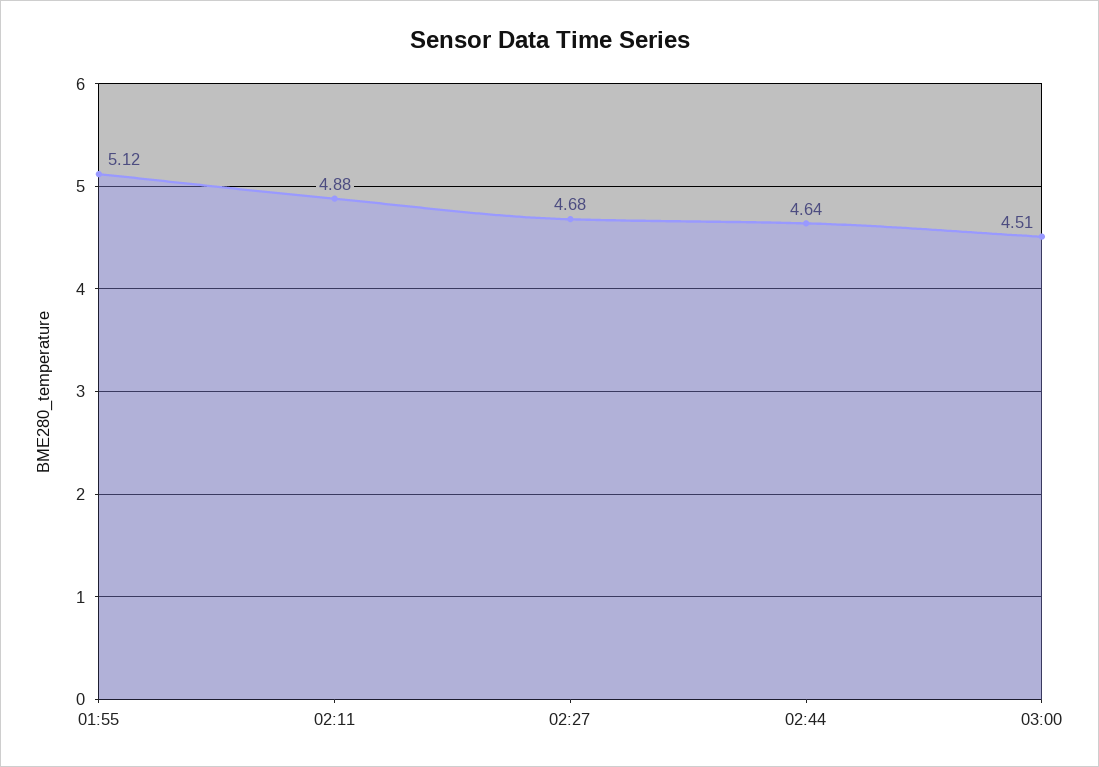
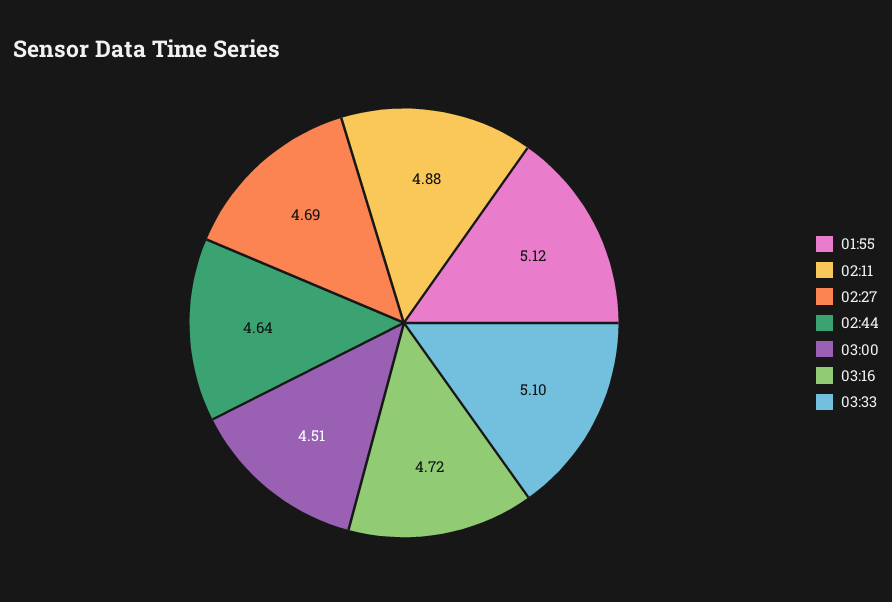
02:27: 4.68 -> 4.69
03:16: none -> 4.72
03:33: none -> 5.1

